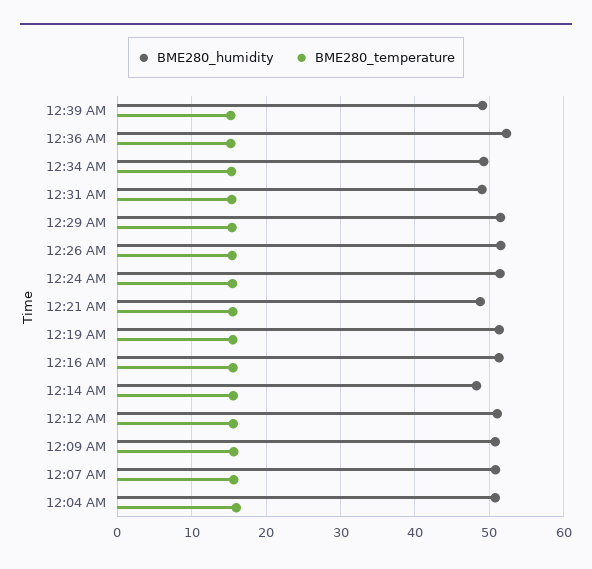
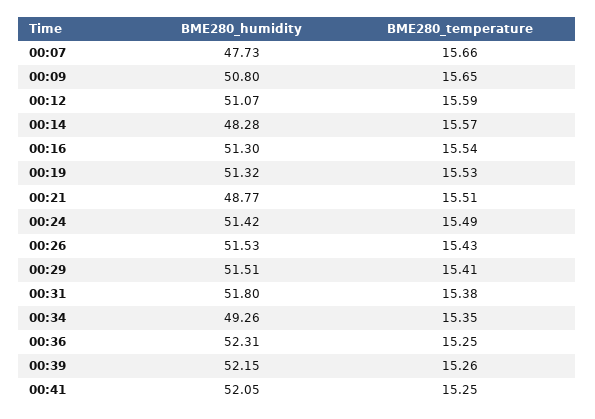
BME280_humidity, 12:39 AM: 49 -> 52.15
BME280_humidity, 12:31 AM: 49 -> 51.8
BME280_humidity, 12:07 AM: 51 -> 47.73
BME280_humidity, 12:04 AM: 51 -> none
BME280_temperature, 12:04 AM: 16 -> none
BME280_humidity, 00:41: none -> 52.05
BME280_temperature, 00:41: none -> 15.25

